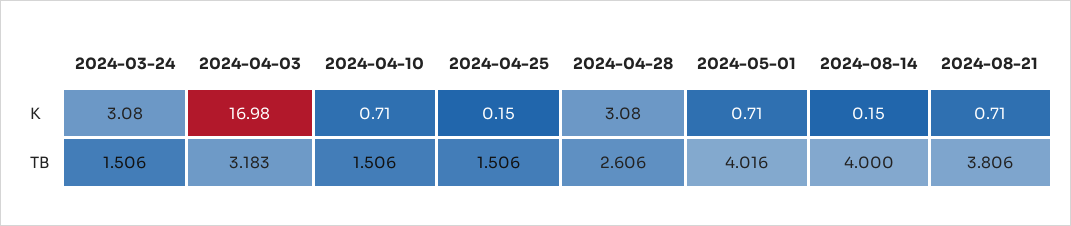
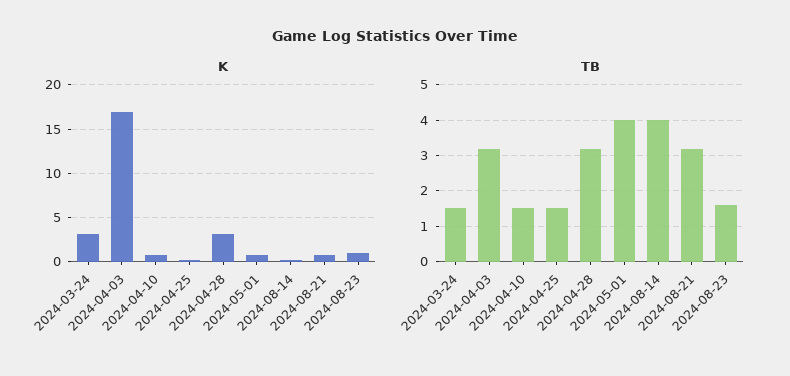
TB, 2024-04-28: 2.606 -> 3.2
TB, 2024-08-21: 3.806 -> 3.2
K, 2024-08-23: none -> 1
TB, 2024-08-23: none -> 1.6

